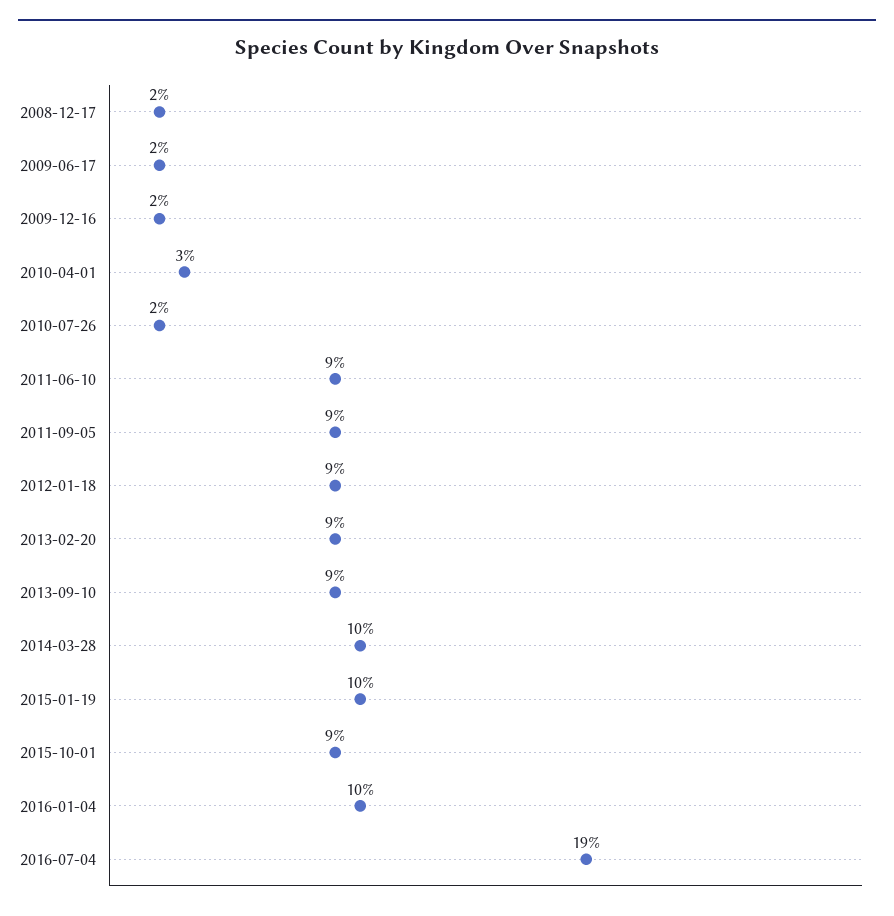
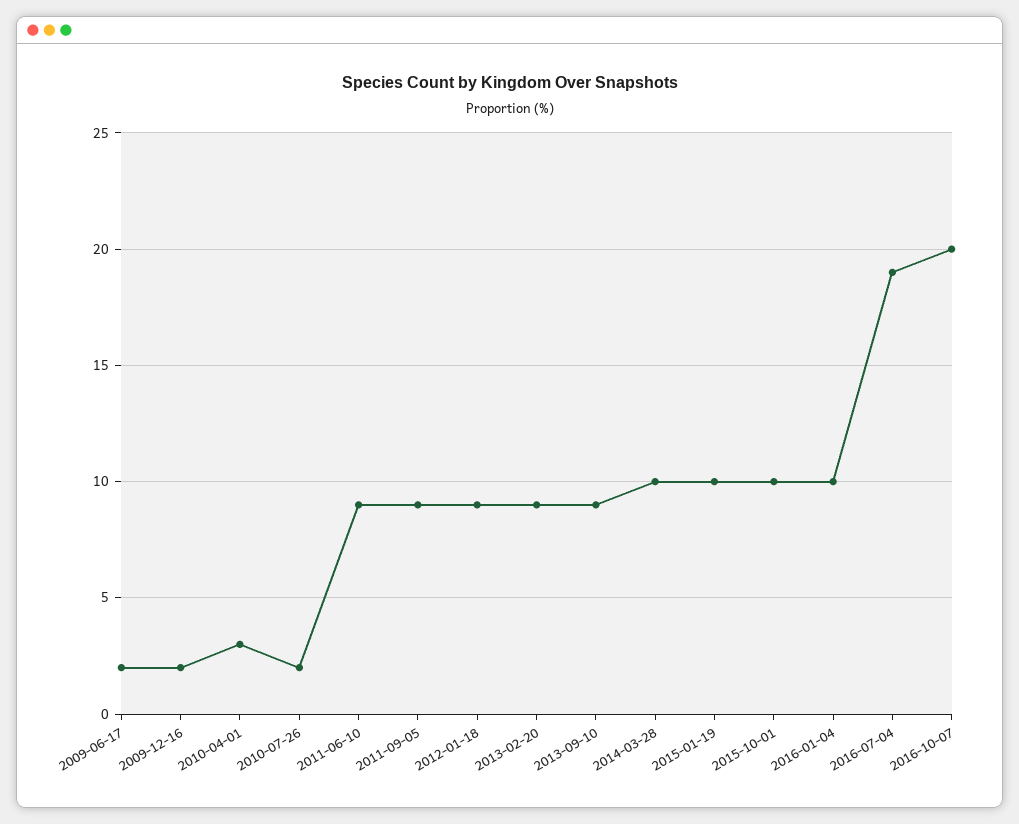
2008-12-17: 2 -> none
2015-10-01: 9 -> 10
2016-10-07: none -> 20

